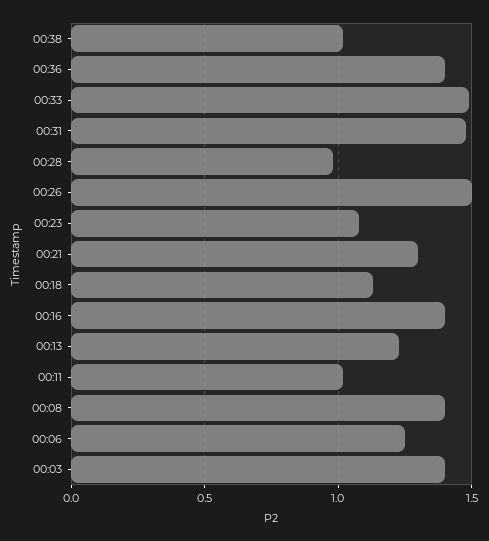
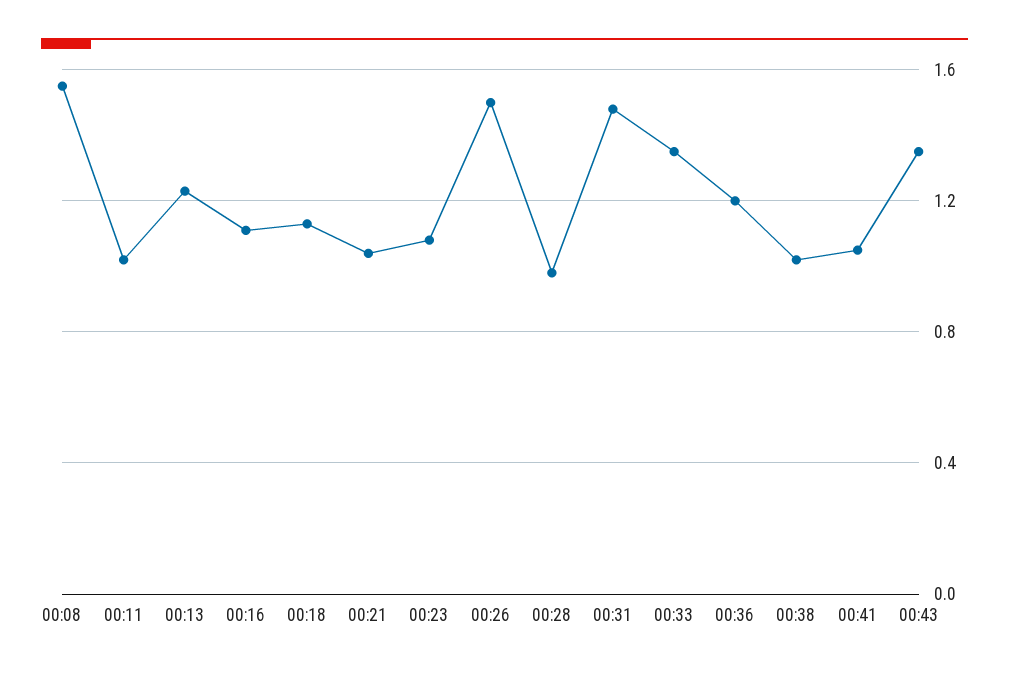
00:36: 1.4 -> 1.2
00:33: 1.5 -> 1.35
00:21: 1.3 -> 1.05
00:16: 1.4 -> 1.1
00:08: 1.4 -> 1.55
00:06: 1.25 -> none
00:03: 1.4 -> none
00:41: none -> 1.05
00:43: none -> 1.35

